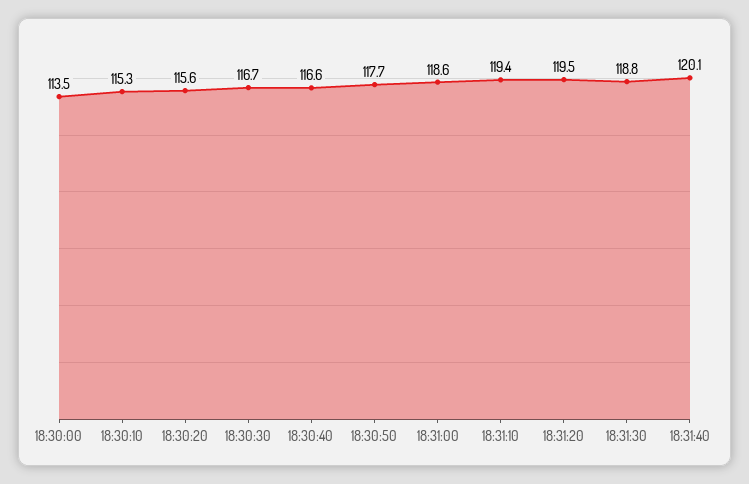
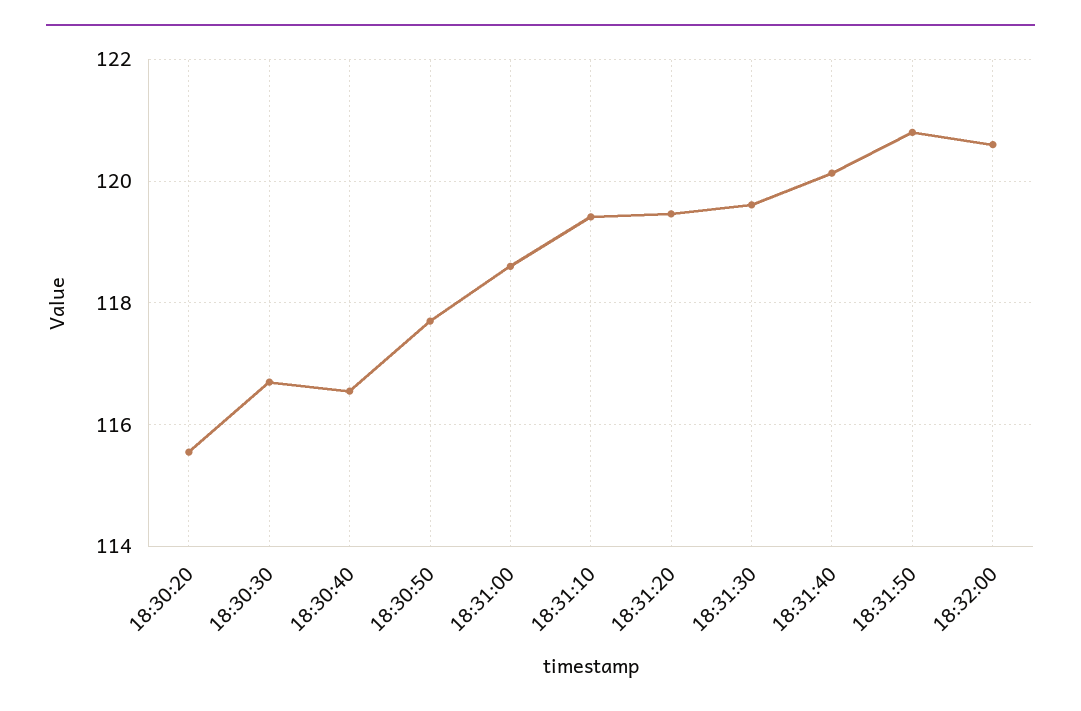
18:30:00: 113.5 -> none
18:30:10: 115.3 -> none
18:31:30: 118.8 -> 119.6
18:31:50: none -> 120.8
18:32:00: none -> 120.6

